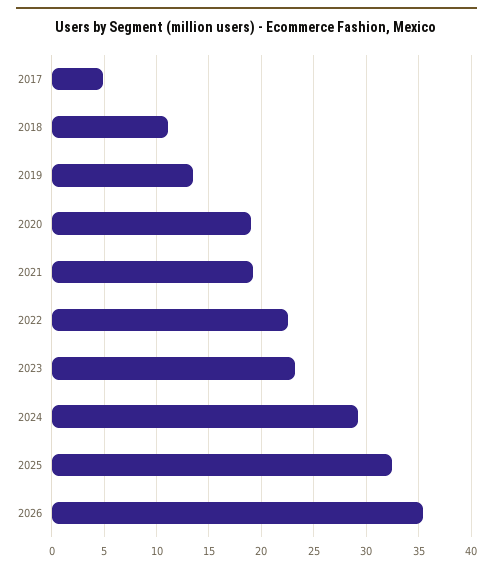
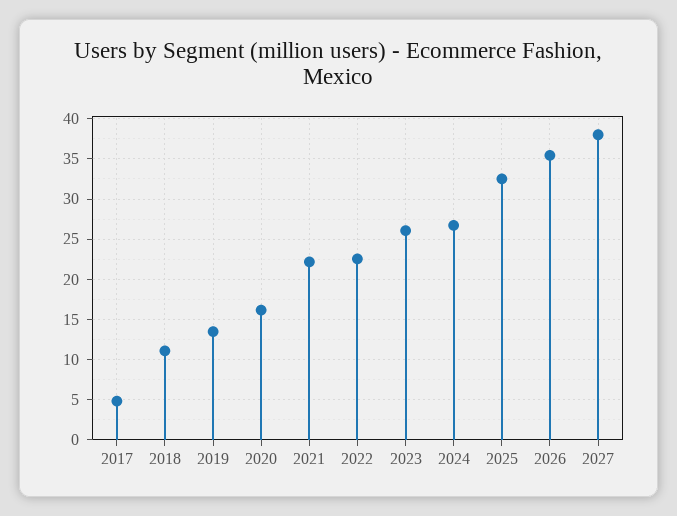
2020: 19 -> 16
2021: 19 -> 22
2023: 23 -> 26
2024: 29 -> 27
2027: none -> 38

